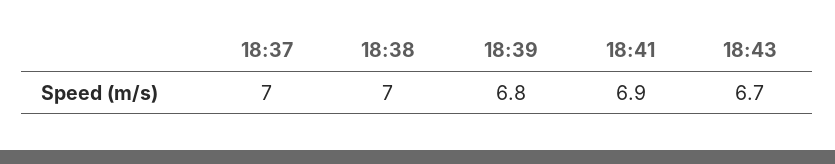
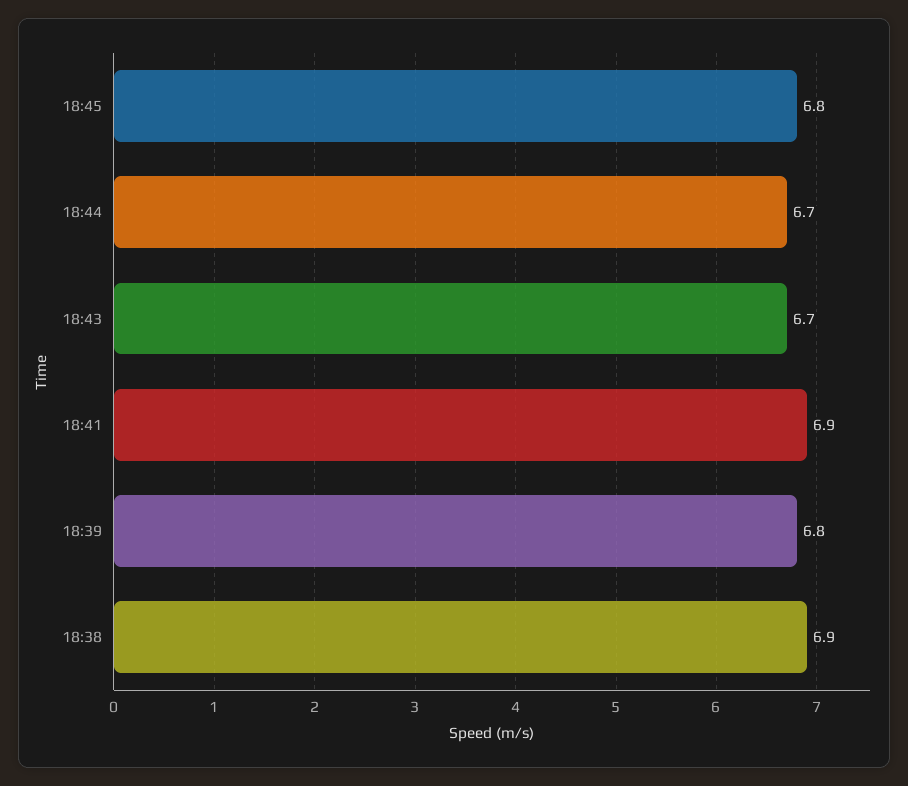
18:37: 7 -> none
18:38: 7 -> 6.9
18:45: none -> 6.8
18:44: none -> 6.7

